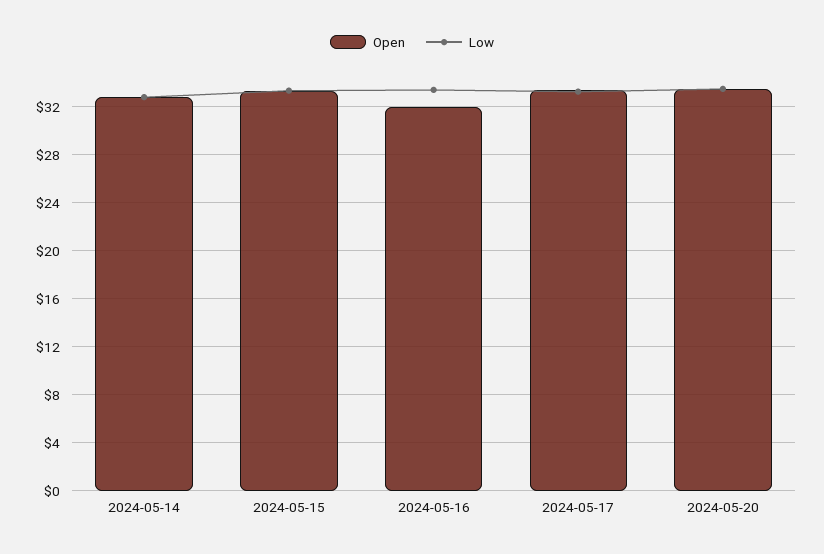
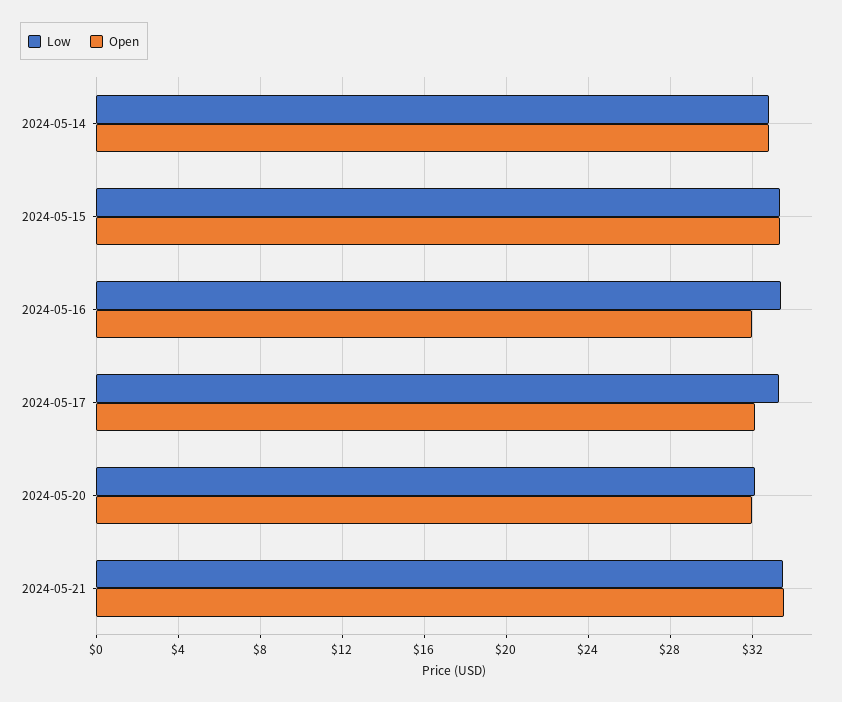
Open, 2024-05-17: 33.5 -> 32
Open, 2024-05-20: 33.5 -> 32
Low, 2024-05-20: 33.5 -> 32
Low, 2024-05-21: none -> 33.5
Open, 2024-05-21: none -> 33.5

